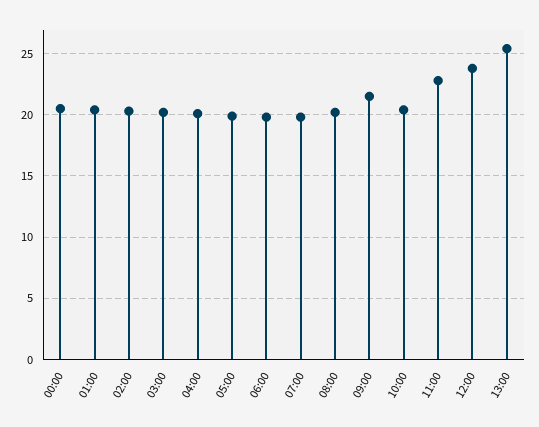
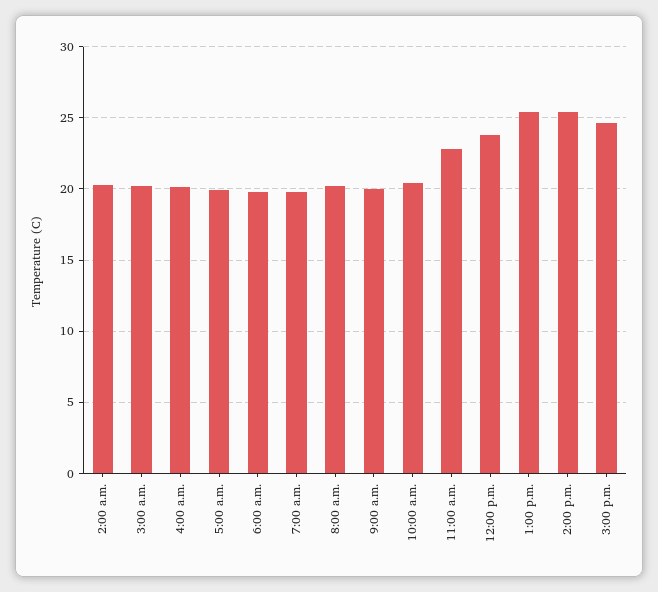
00:00: 20.5 -> none
01:00: 20.5 -> none
09:00: 21.5 -> 20
2:00 p.m.: none -> 25.5
3:00 p.m.: none -> 24.5

